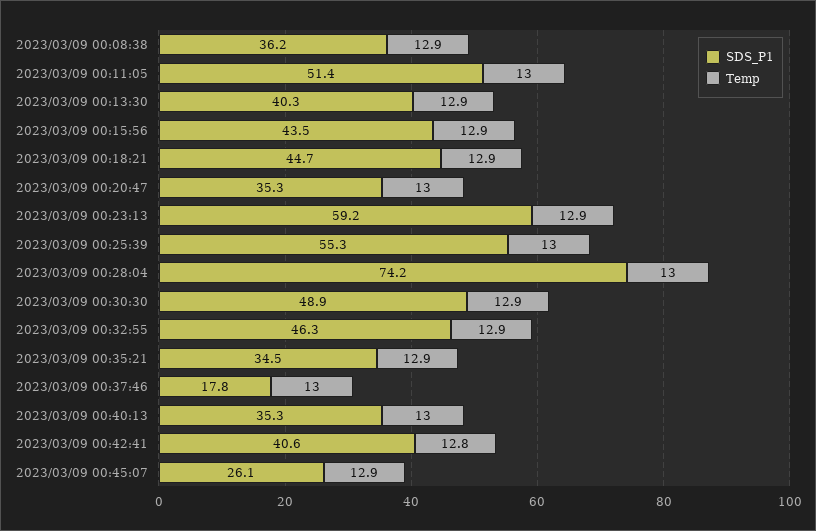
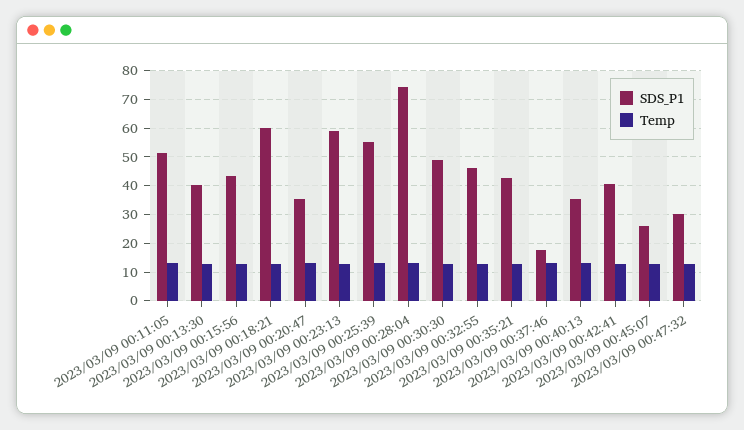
SDS_P1, 2023/03/09 00:08:38: 36.2 -> none
Temp, 2023/03/09 00:08:38: 12.9 -> none
SDS_P1, 2023/03/09 00:18:21: 44.7 -> 60
SDS_P1, 2023/03/09 00:35:21: 34.5 -> 42.5
SDS_P1, 2023/03/09 00:47:32: none -> 30
Temp, 2023/03/09 00:47:32: none -> 12.5

